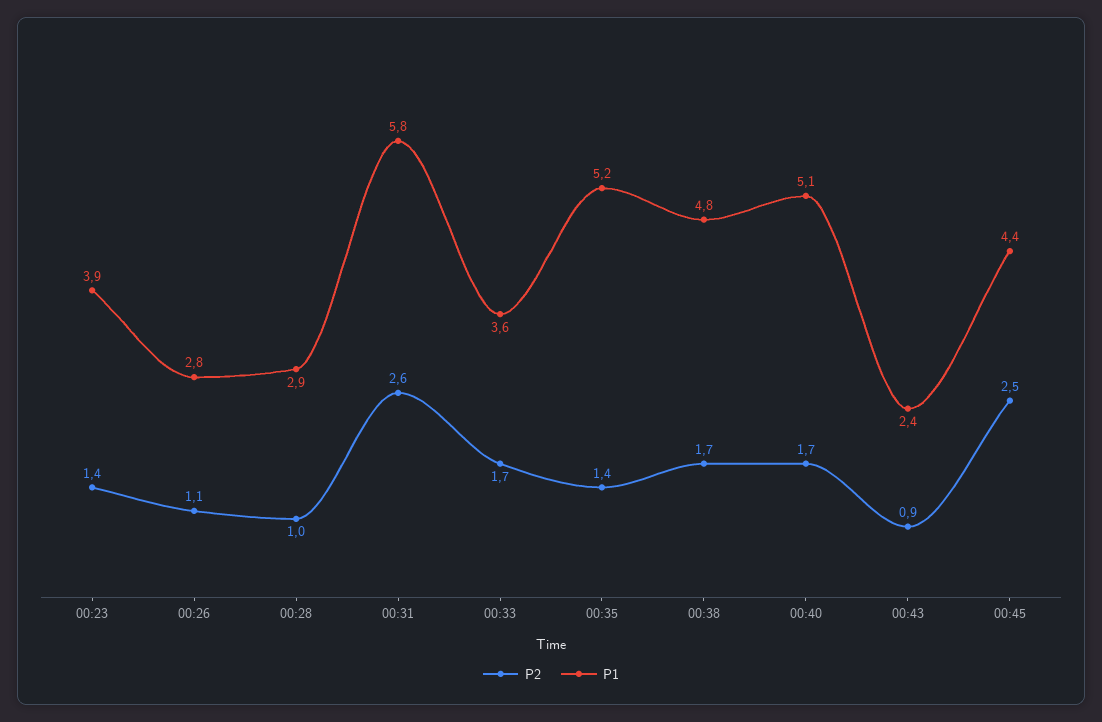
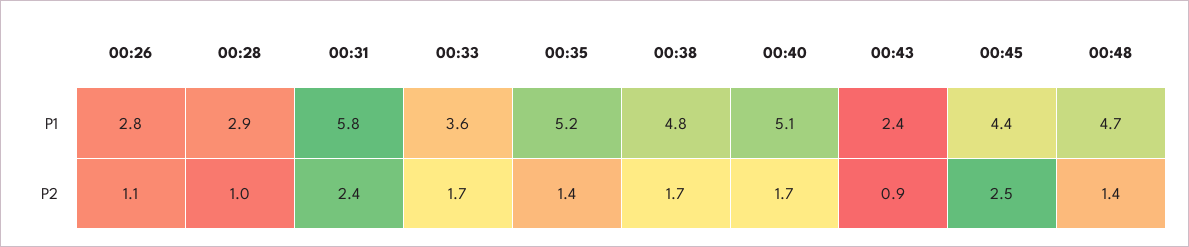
P2, 00:23: 1.4 -> none
P1, 00:23: 3.9 -> none
P2, 00:31: 2.6 -> 2.4
P1, 00:48: none -> 4.7
P2, 00:48: none -> 1.4

